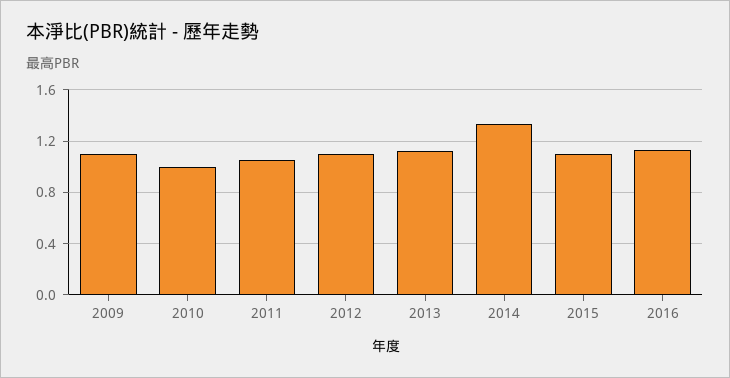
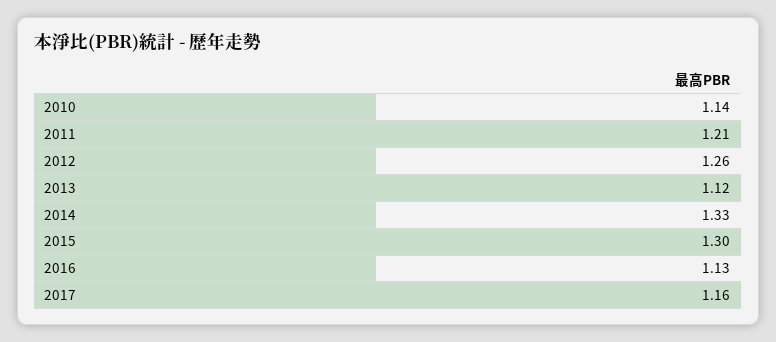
2009: 1.1 -> none
2010: 1 -> 1.14
2011: 1.05 -> 1.21
2012: 1.1 -> 1.26
2015: 1.1 -> 1.3
2017: none -> 1.16

